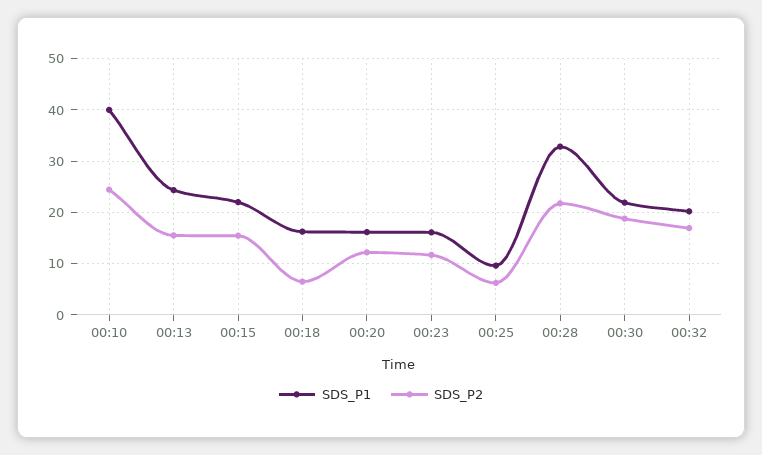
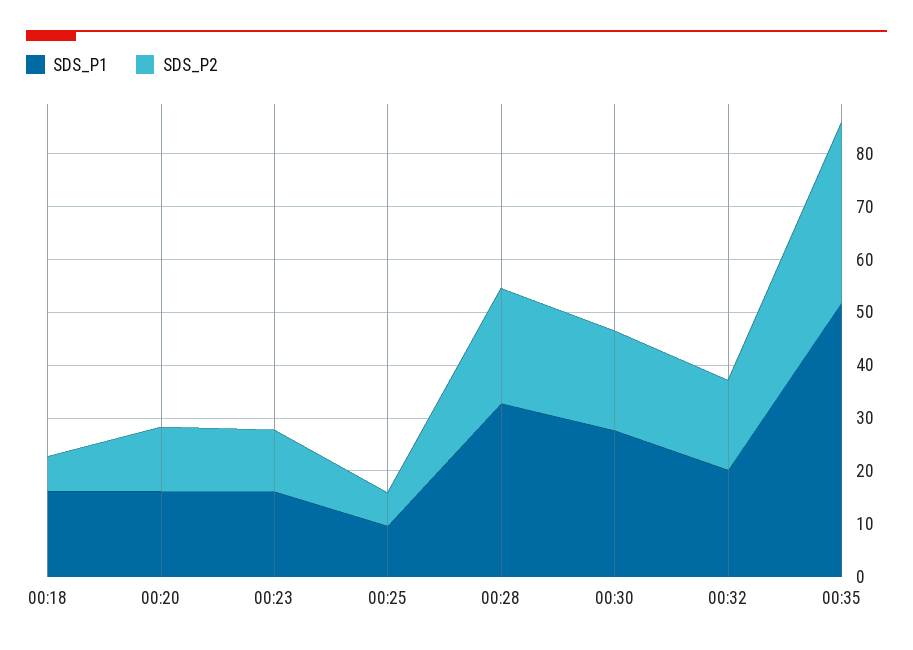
SDS_P1, 00:10: 40 -> none
SDS_P2, 00:10: 24 -> none
SDS_P1, 00:13: 24 -> none
SDS_P2, 00:13: 16 -> none
SDS_P1, 00:15: 22 -> none
SDS_P2, 00:15: 16 -> none
SDS_P1, 00:30: 22 -> 28
SDS_P1, 00:35: none -> 52
SDS_P2, 00:35: none -> 34

